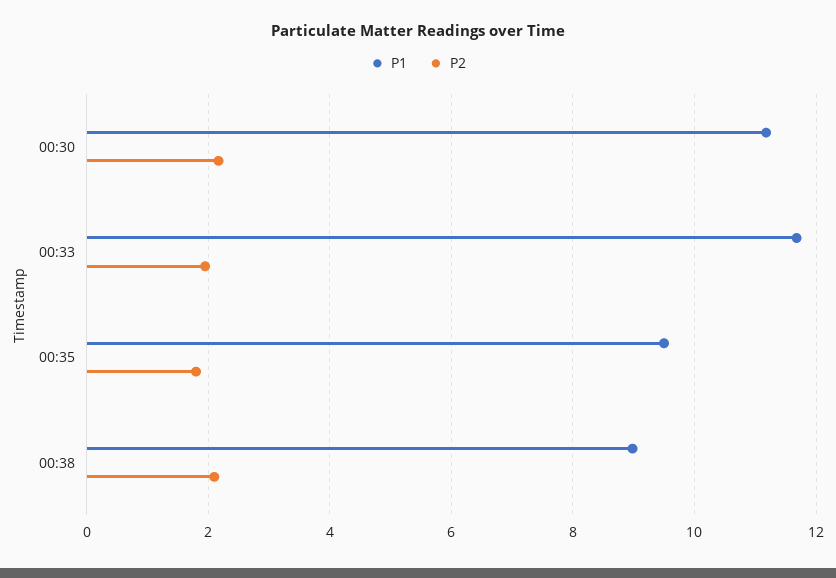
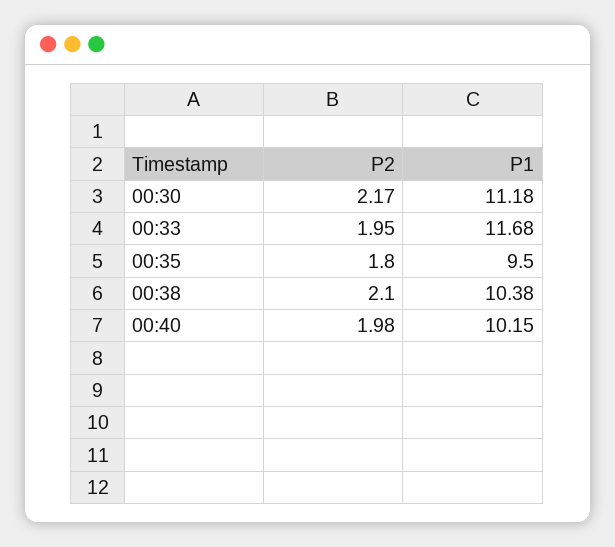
P1, 00:38: 9 -> 10.38
P2, 00:40: none -> 1.98
P1, 00:40: none -> 10.15

